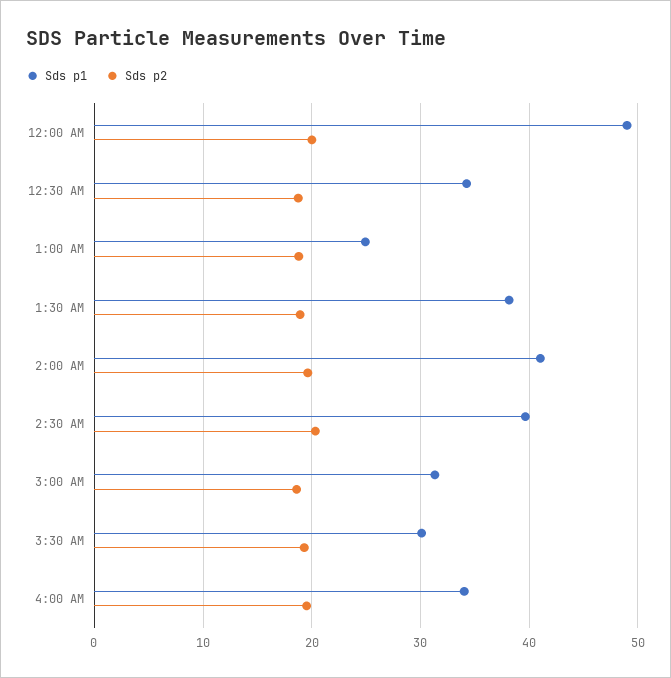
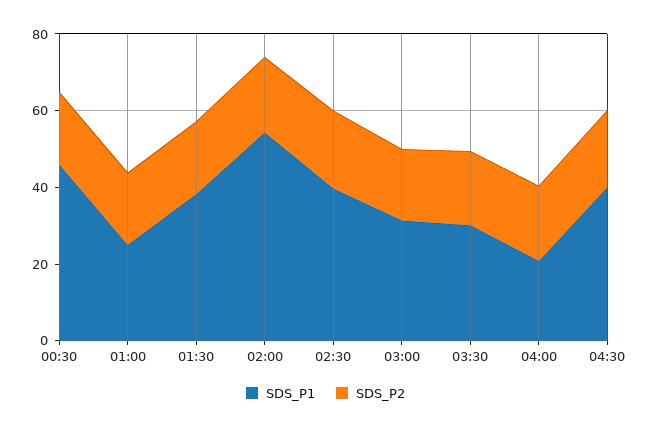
Sds p1, 12:00 AM: 49 -> none
Sds p2, 12:00 AM: 20 -> none
Sds p1, 12:30 AM: 34 -> 45
Sds p1, 2:00 AM: 41 -> 55
Sds p1, 4:00 AM: 34 -> 20
Sds p1, 04:30: none -> 40
Sds p2, 04:30: none -> 20

